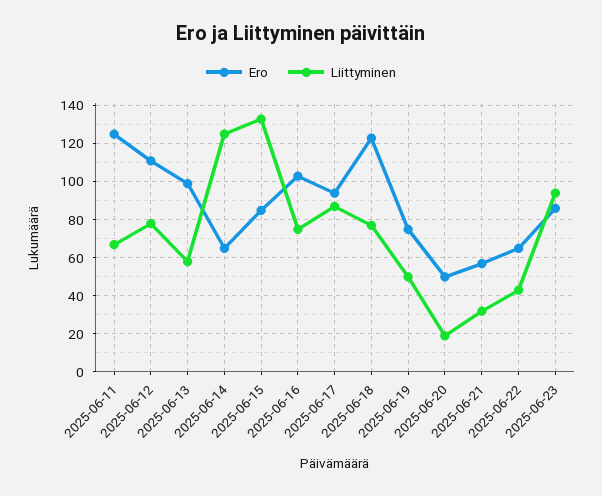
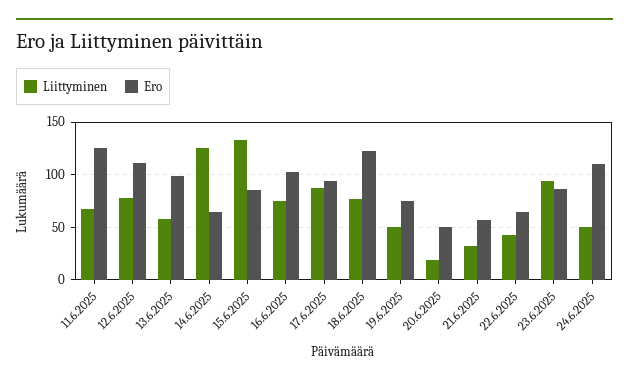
Liittyminen, 24.6.2025: none -> 50
Ero, 24.6.2025: none -> 110

